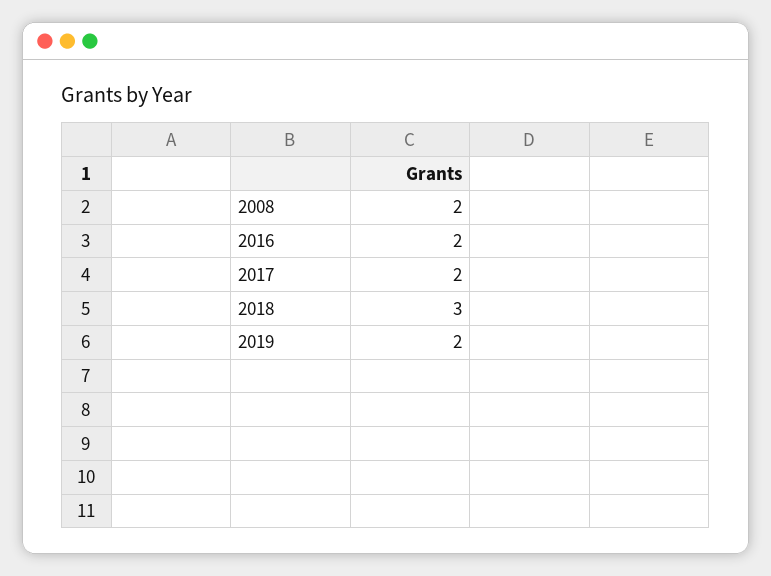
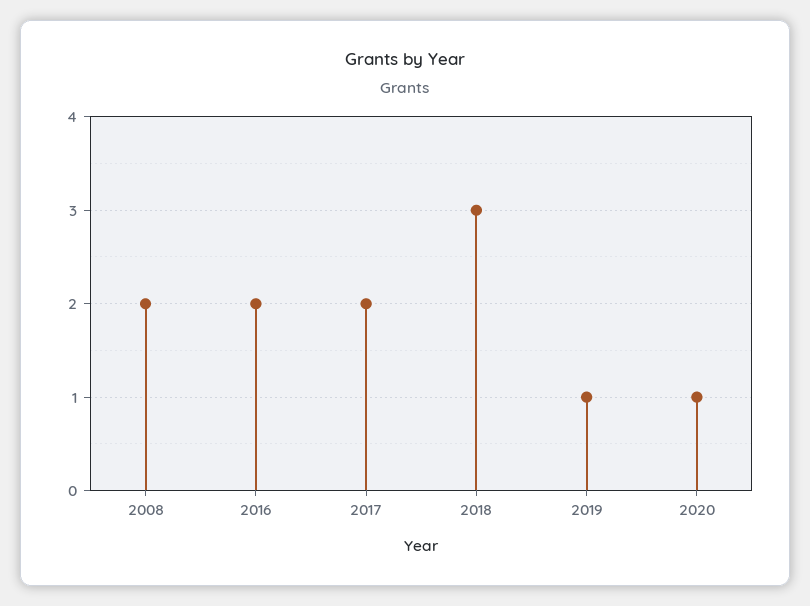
2019: 2 -> 1
2020: none -> 1

